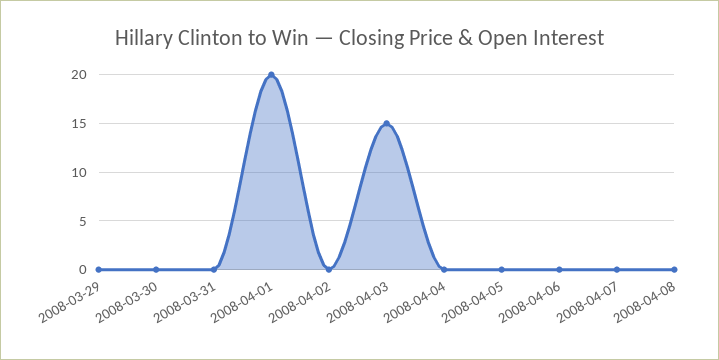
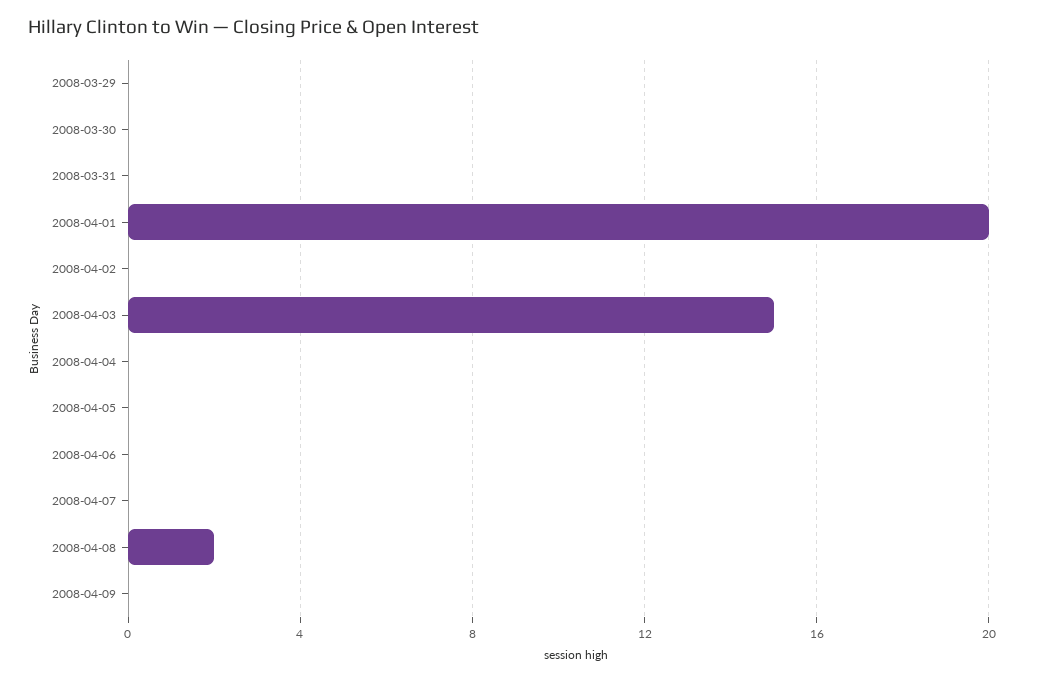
2008-04-08: 0 -> 2
2008-04-09: none -> 0

